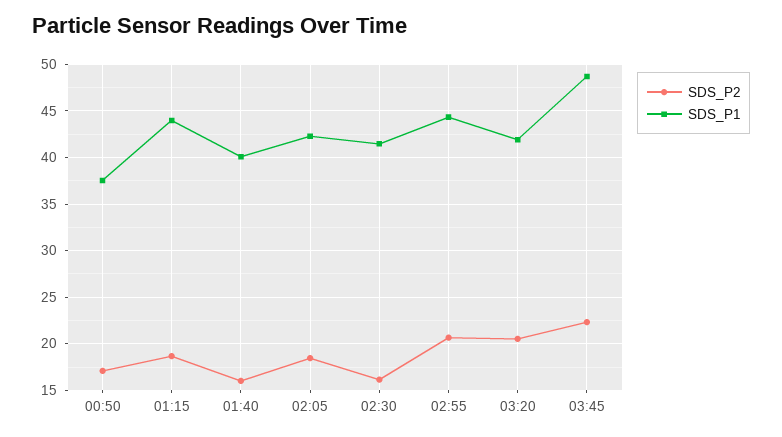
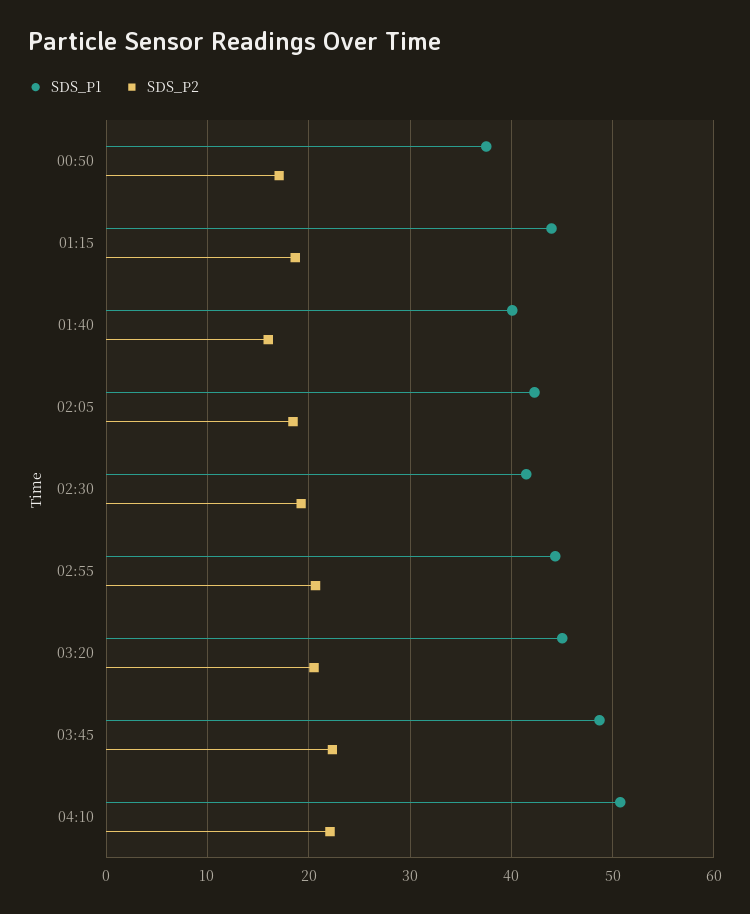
SDS_P2, 02:30: 16 -> 19
SDS_P1, 03:20: 42 -> 45
SDS_P1, 04:10: none -> 51
SDS_P2, 04:10: none -> 22

